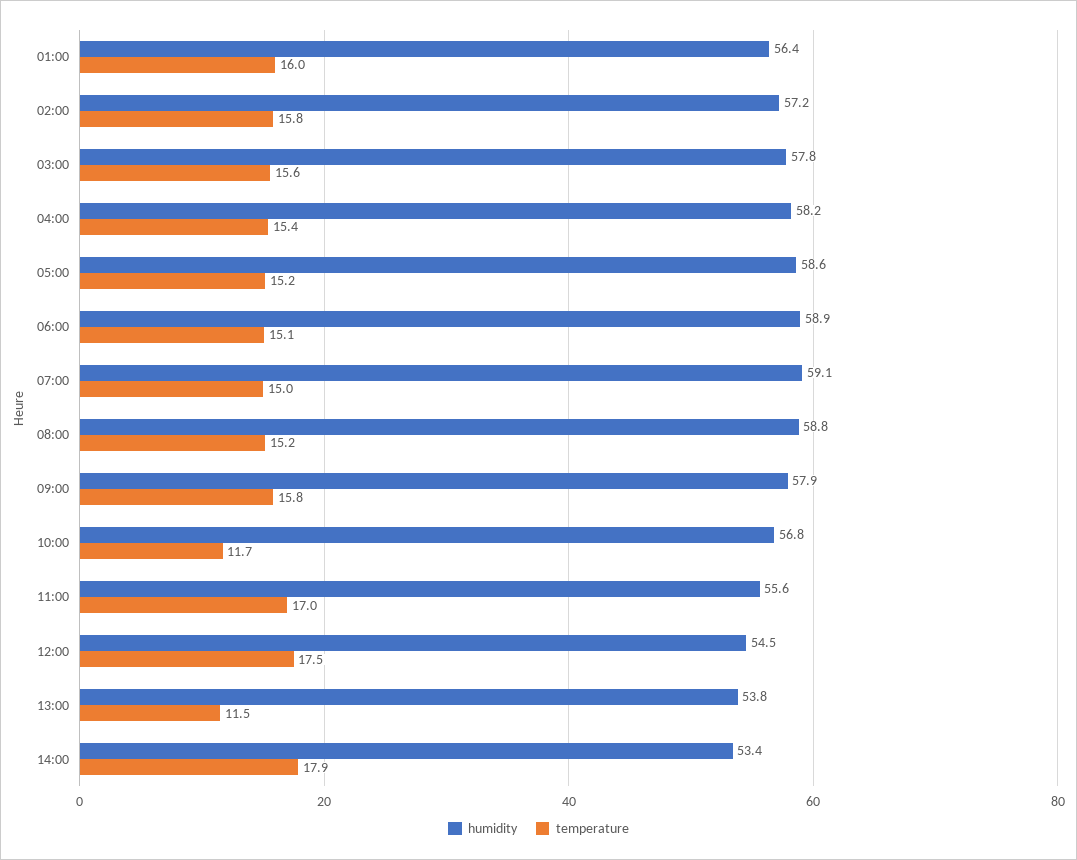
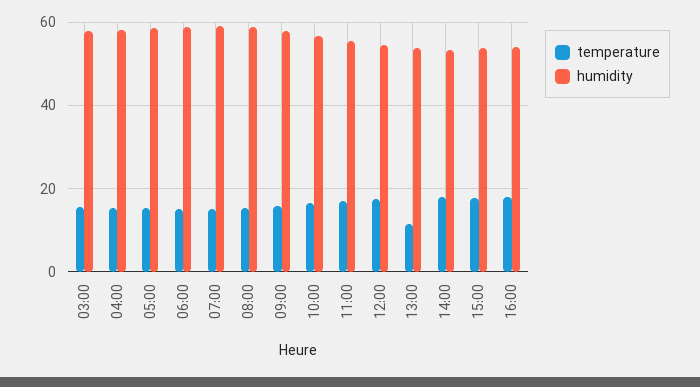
humidity, 01:00: 56.4 -> none
temperature, 01:00: 16 -> none
humidity, 02:00: 57.2 -> none
temperature, 02:00: 15.8 -> none
temperature, 10:00: 11.7 -> 16
temperature, 15:00: none -> 18
humidity, 15:00: none -> 54
temperature, 16:00: none -> 18
humidity, 16:00: none -> 54

